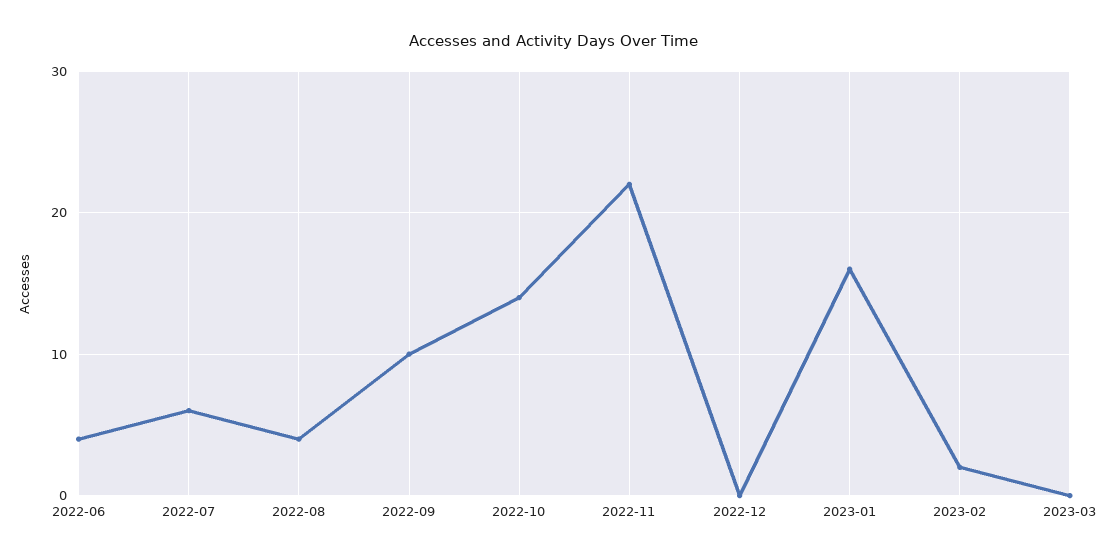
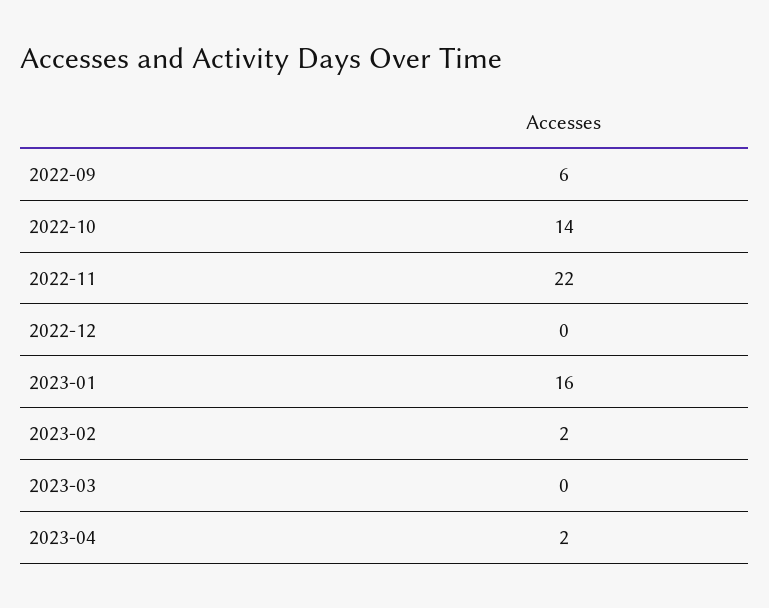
2022-06: 4 -> none
2022-07: 6 -> none
2022-08: 4 -> none
2022-09: 10 -> 6
2023-04: none -> 2

